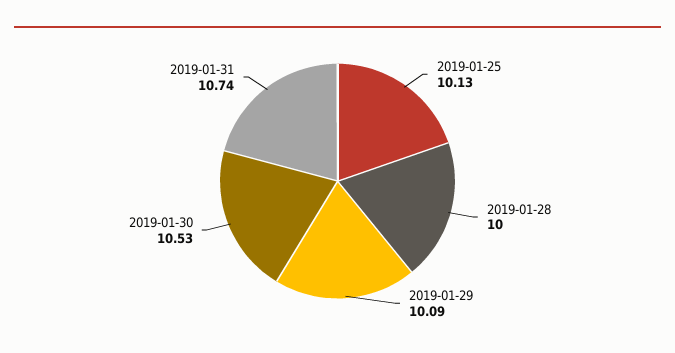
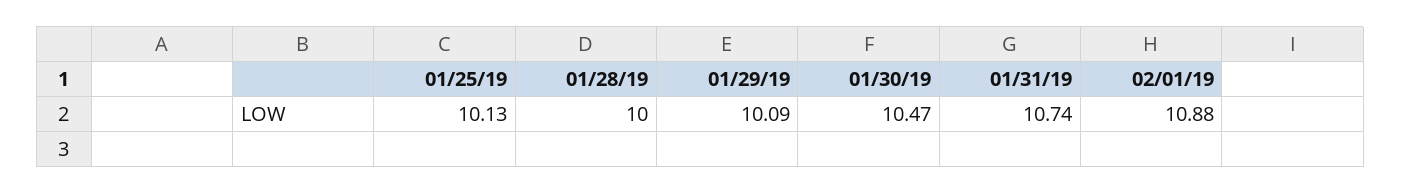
2019-01-30: 10.53 -> 10.47
02/01/19: none -> 10.88

